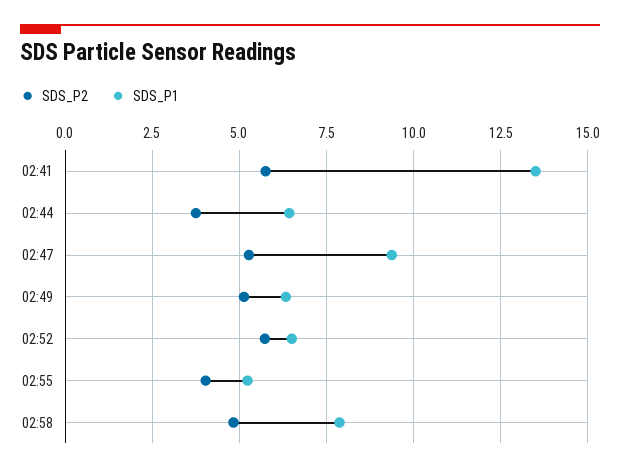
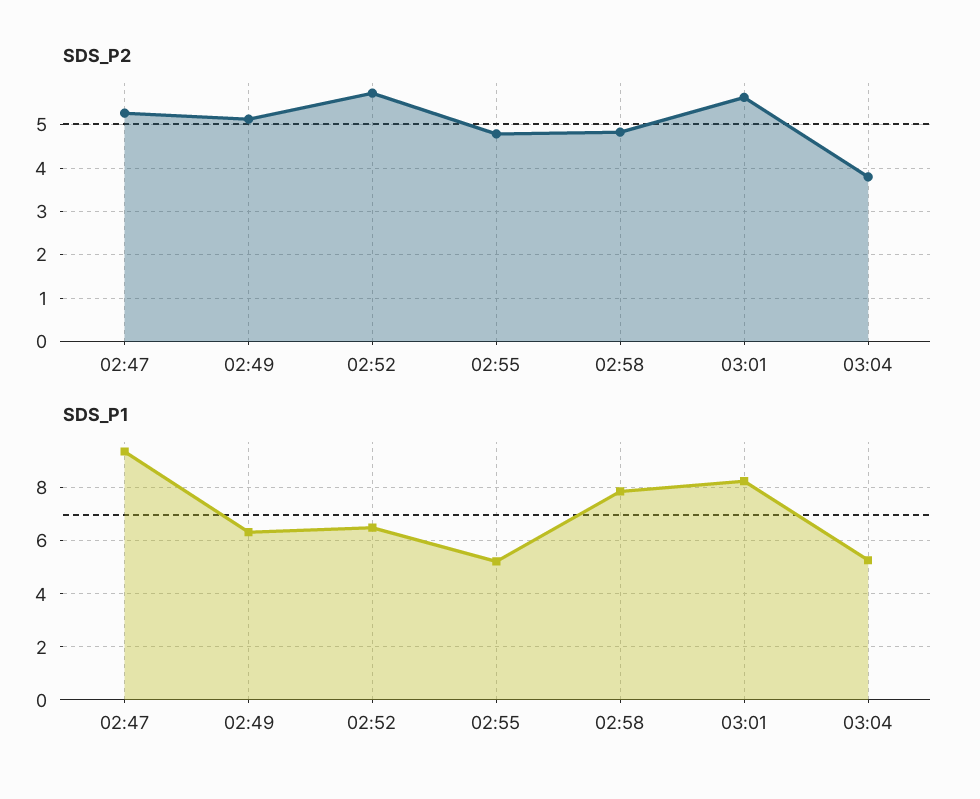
SDS_P2, 02:41: 5.75 -> none
SDS_P1, 02:41: 13.5 -> none
SDS_P2, 02:44: 3.75 -> none
SDS_P1, 02:44: 6.5 -> none
SDS_P2, 02:55: 4 -> 4.8
SDS_P2, 03:01: none -> 5.6
SDS_P2, 03:04: none -> 3.8
SDS_P1, 03:01: none -> 8.25
SDS_P1, 03:04: none -> 5.25

